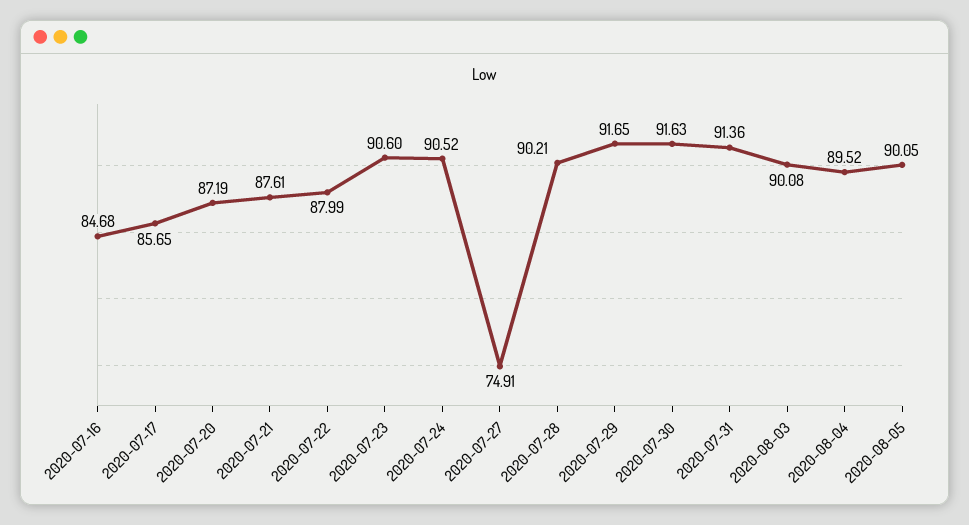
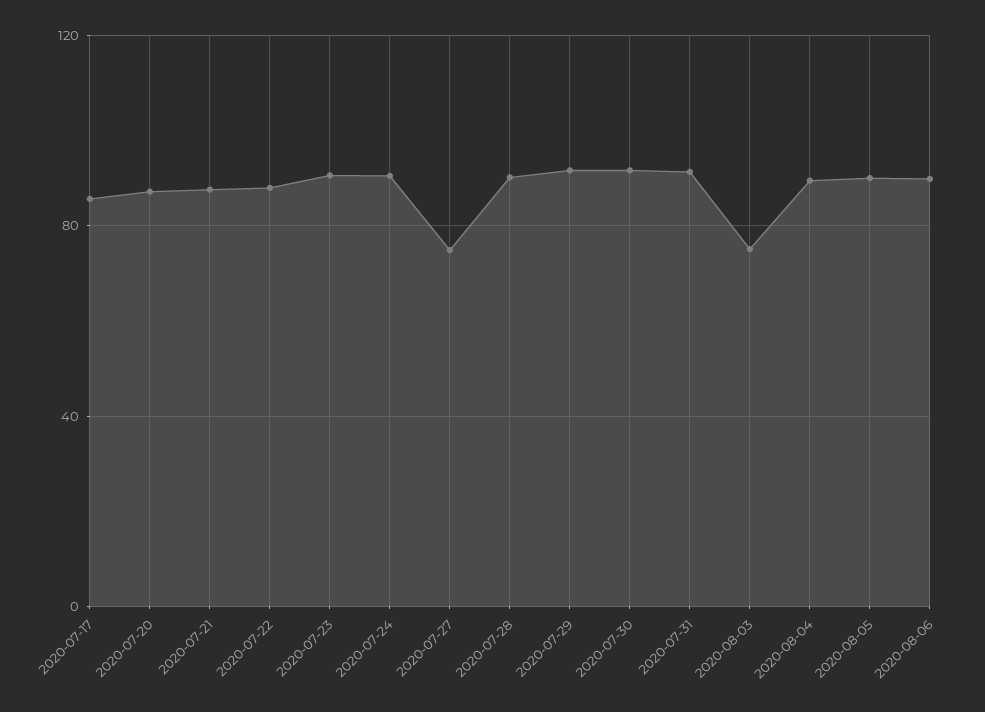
2020-07-16: 84.68 -> none
2020-08-03: 90.08 -> 75
2020-08-06: none -> 90

